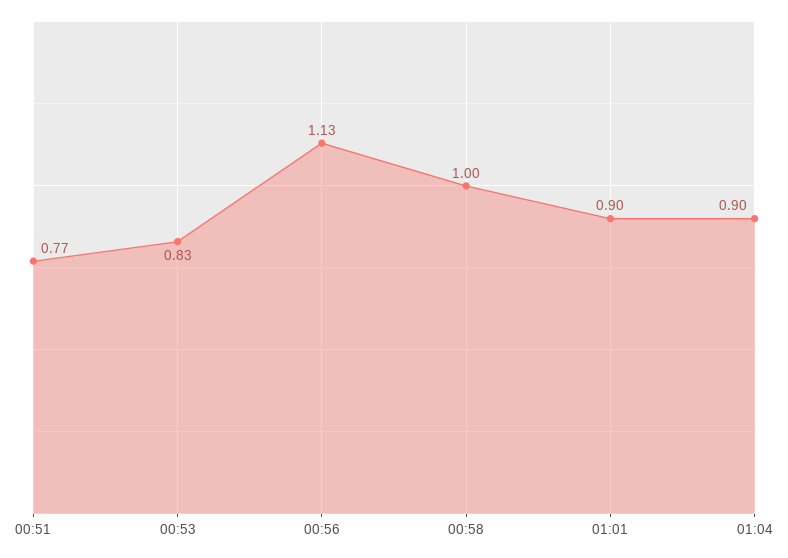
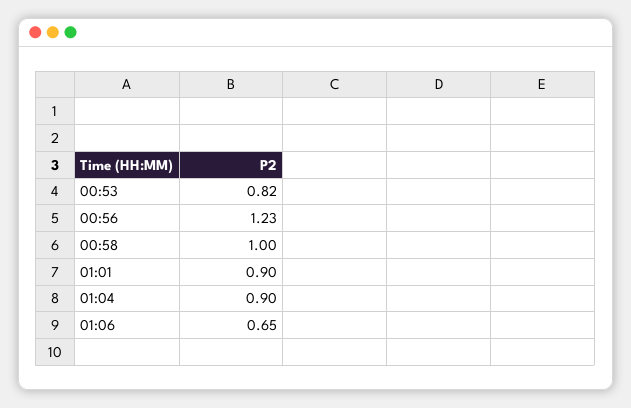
00:51: 0.77 -> none
00:53: 0.83 -> 0.82
00:56: 1.13 -> 1.23
01:06: none -> 0.65

